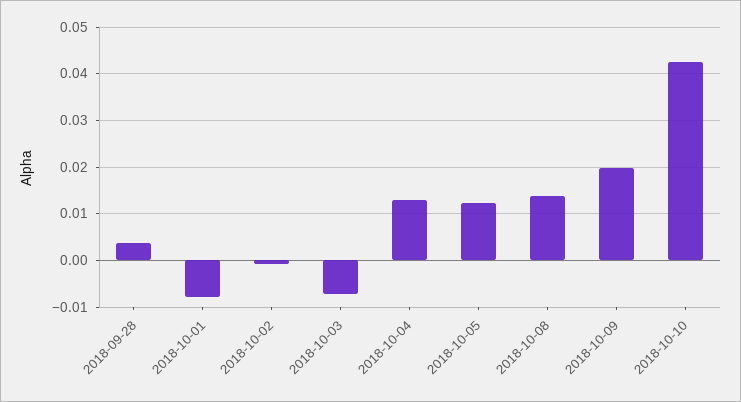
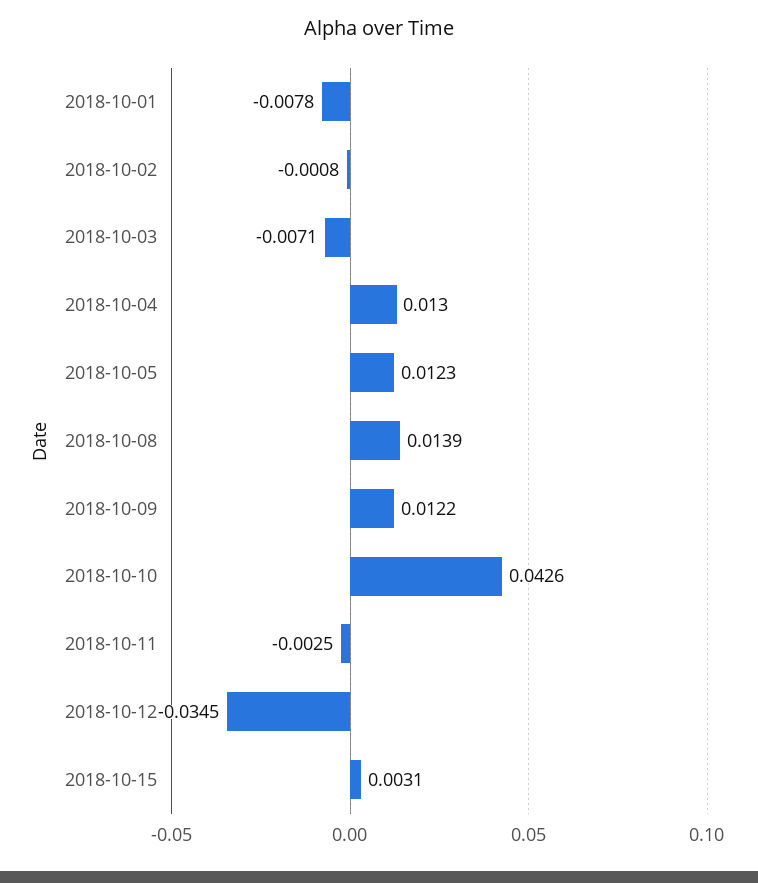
2018-09-28: 0.004 -> none
2018-10-09: 0.02 -> 0.0122
2018-10-11: none -> -0.0025
2018-10-12: none -> -0.0345
2018-10-15: none -> 0.0031

